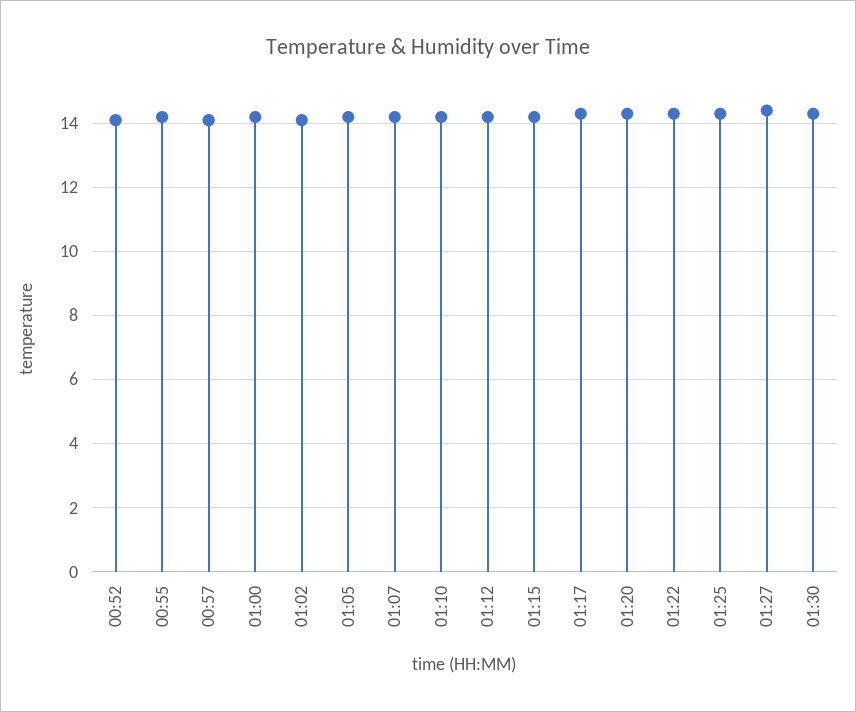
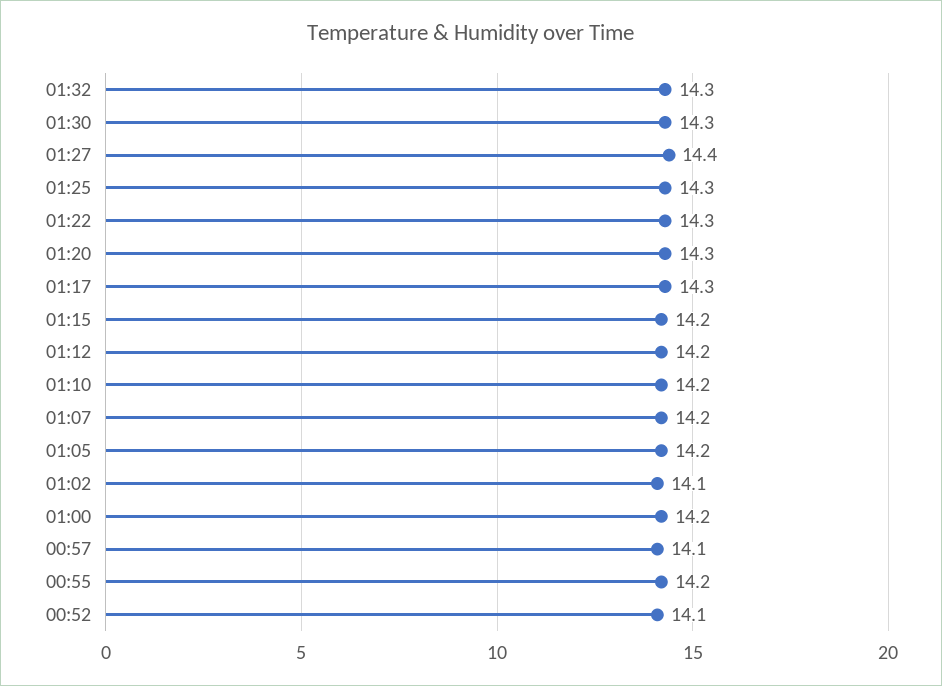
01:32: none -> 14.3

